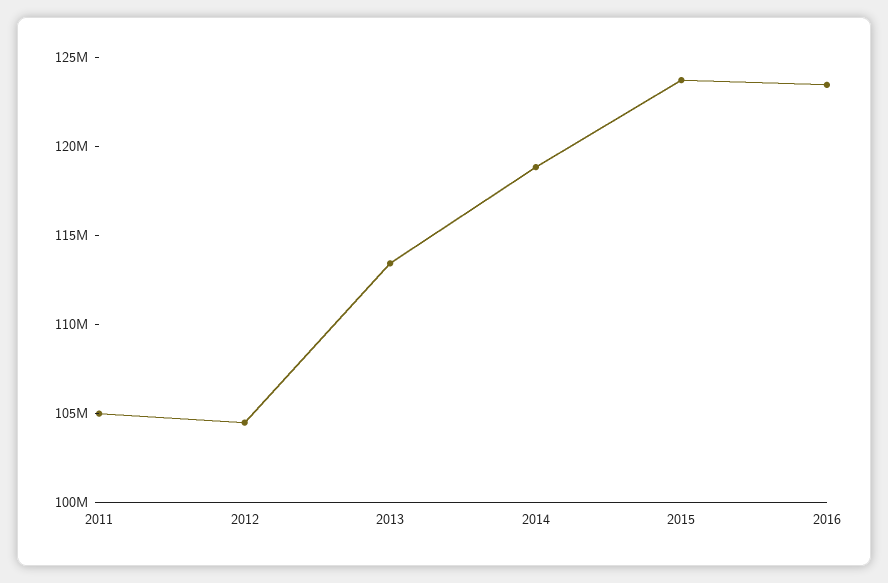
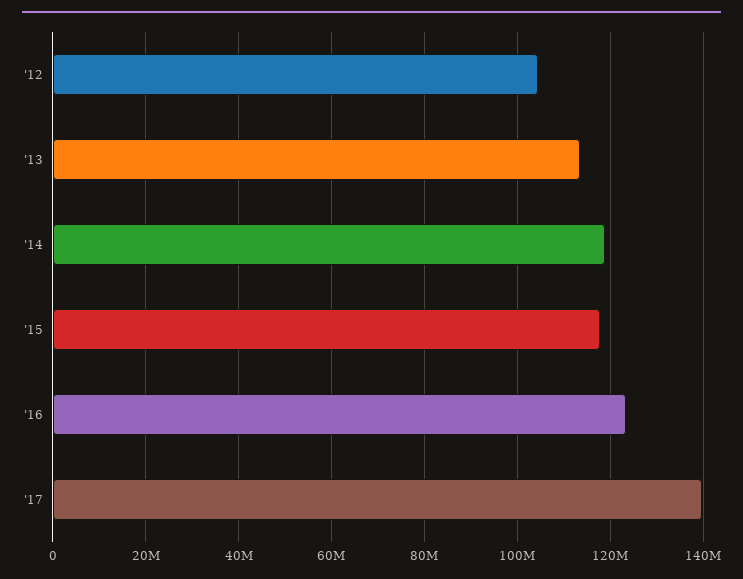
2011: 105000000 -> none
2015: 124000000 -> 118000000
'17: none -> 140000000

